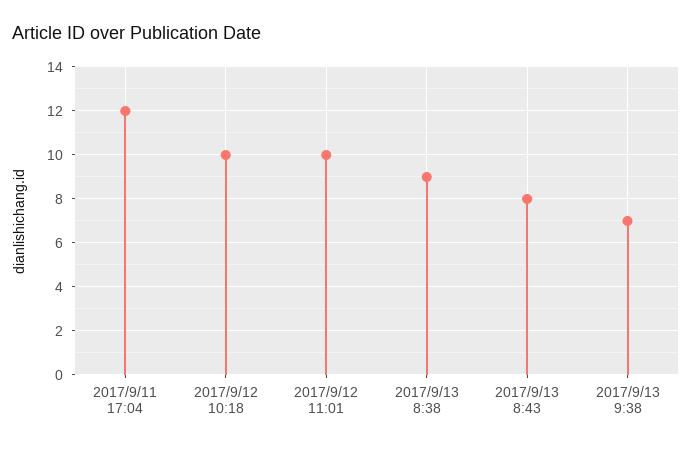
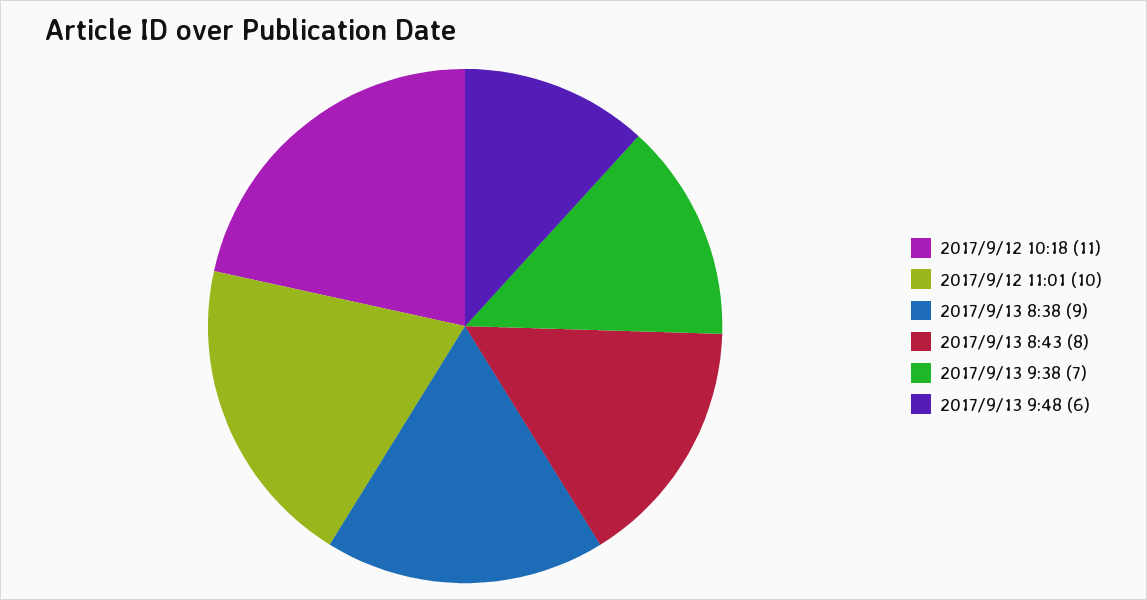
2017/9/11 17:04: 12 -> none
2017/9/12 10:18: 10 -> 11
2017/9/13 9:48: none -> 6

